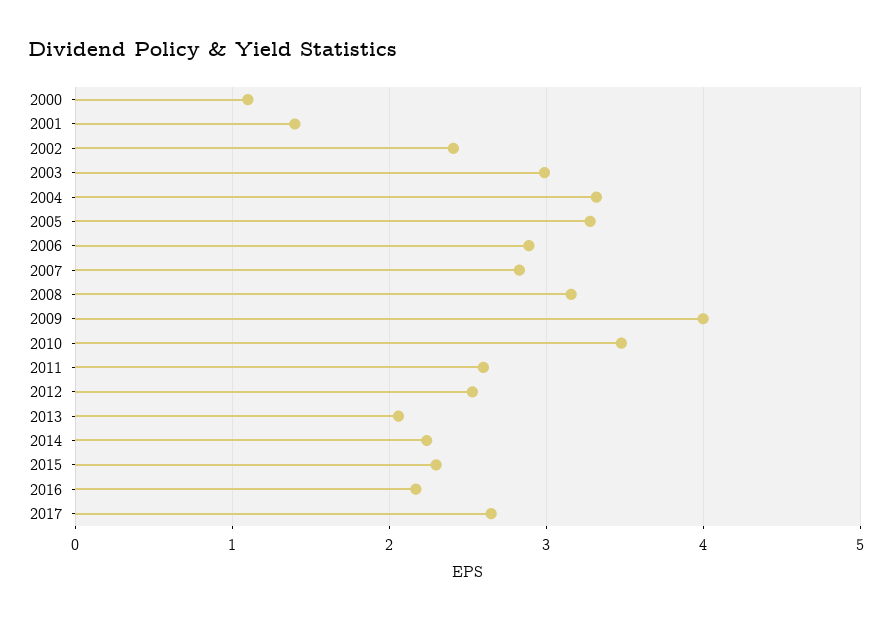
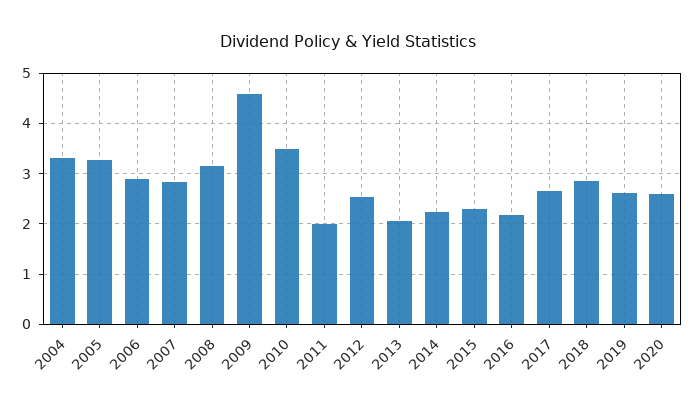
2000: 1.1 -> none
2001: 1.4 -> none
2002: 2.4 -> none
2003: 3 -> none
2009: 4 -> 4.6
2011: 2.6 -> 2
2018: none -> 2.8
2019: none -> 2.6
2020: none -> 2.6

